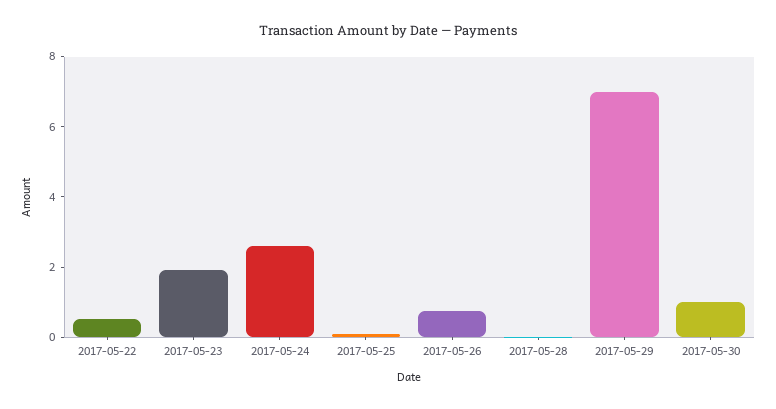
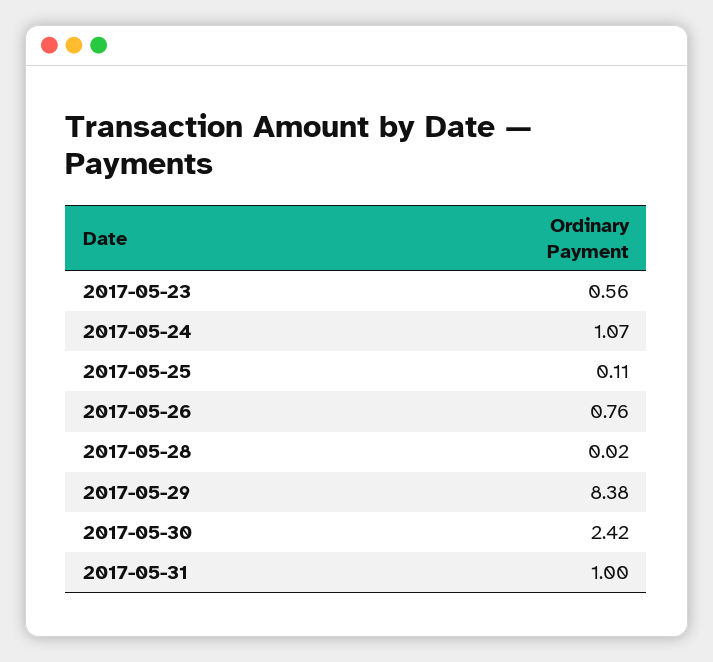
2017-05-22: 0.5 -> none
2017-05-23: 2 -> 0.56
2017-05-24: 2.5 -> 1.07
2017-05-29: 7 -> 8.38
2017-05-30: 1 -> 2.42
2017-05-31: none -> 1

